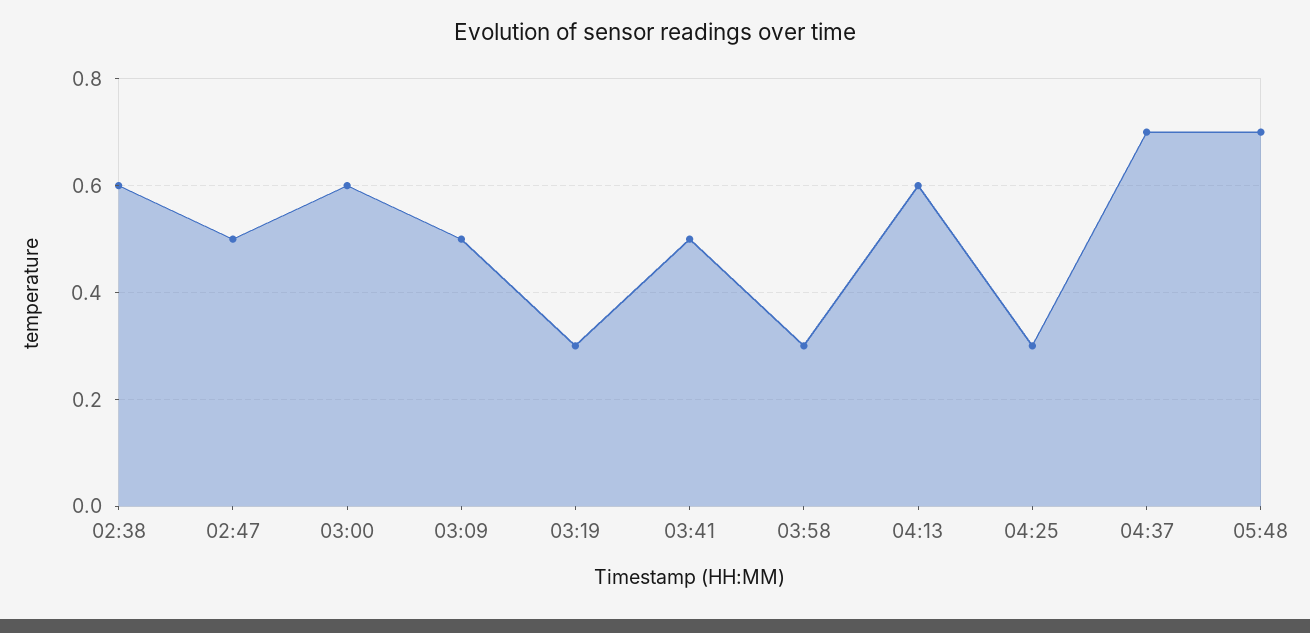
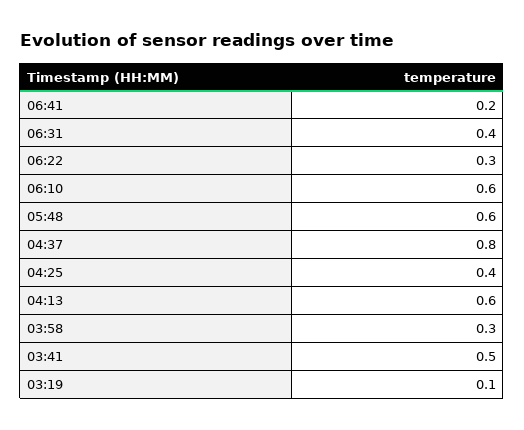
02:38: 0.6 -> none
02:47: 0.5 -> none
03:00: 0.6 -> none
03:09: 0.5 -> none
03:19: 0.3 -> 0.1
04:25: 0.3 -> 0.4
04:37: 0.7 -> 0.8
05:48: 0.7 -> 0.6
06:41: none -> 0.2
06:31: none -> 0.4
06:22: none -> 0.3
06:10: none -> 0.6

